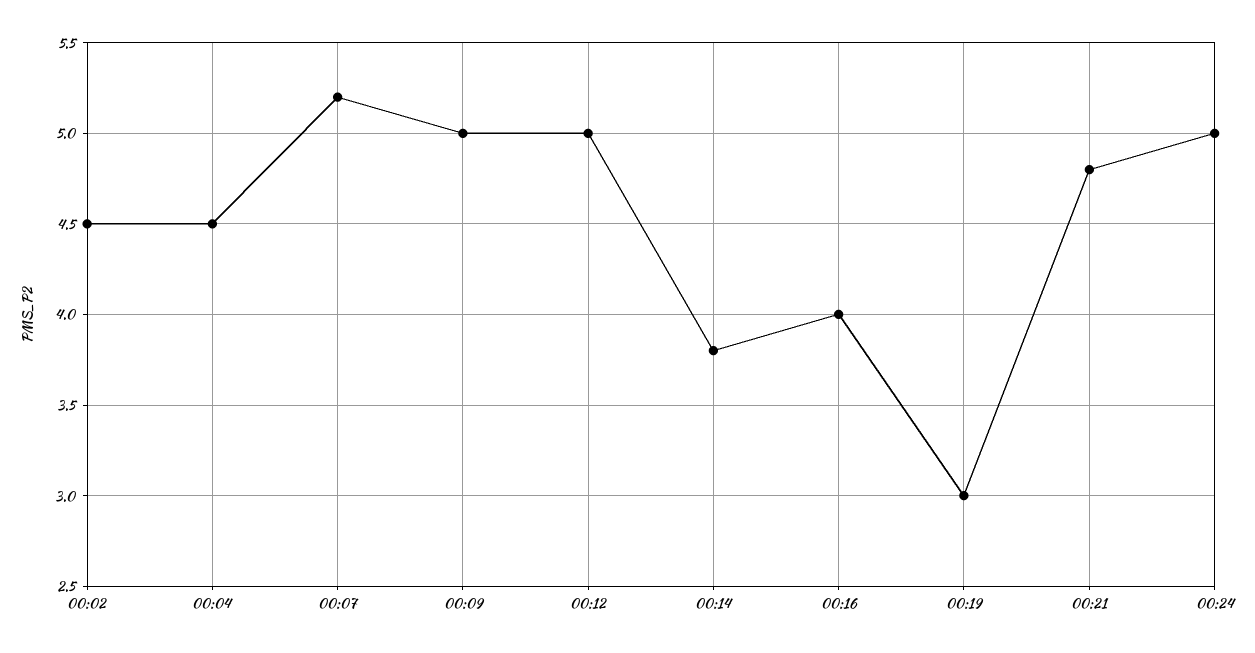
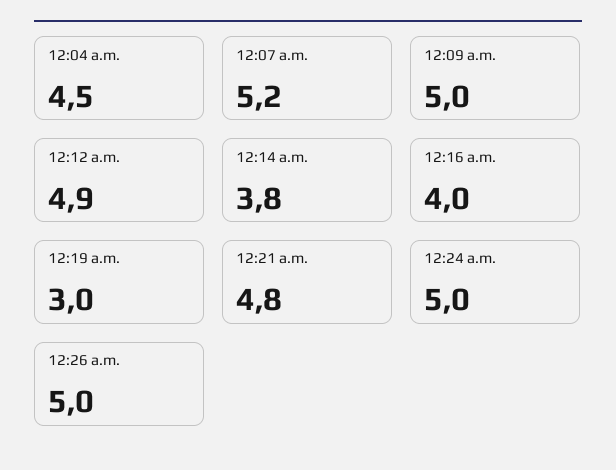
00:02: 4.5 -> none
00:12: 5 -> 4.9
12:26 a.m.: none -> 5

